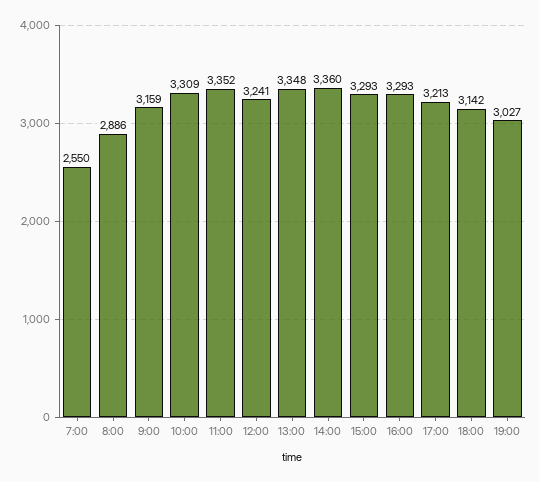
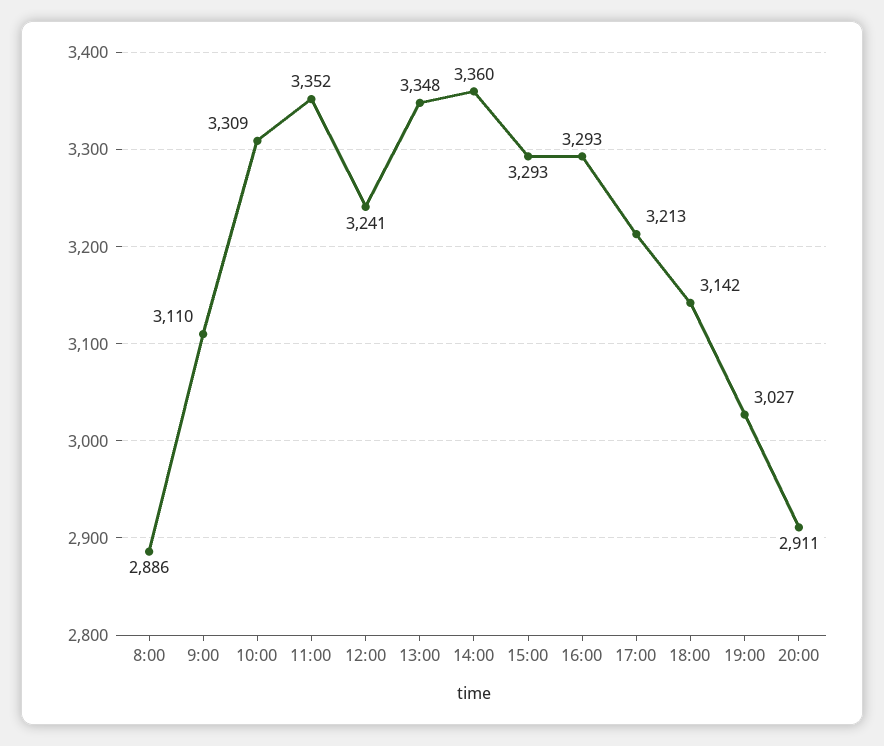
7:00: 2550 -> none
9:00: 3159 -> 3110
20:00: none -> 2911

